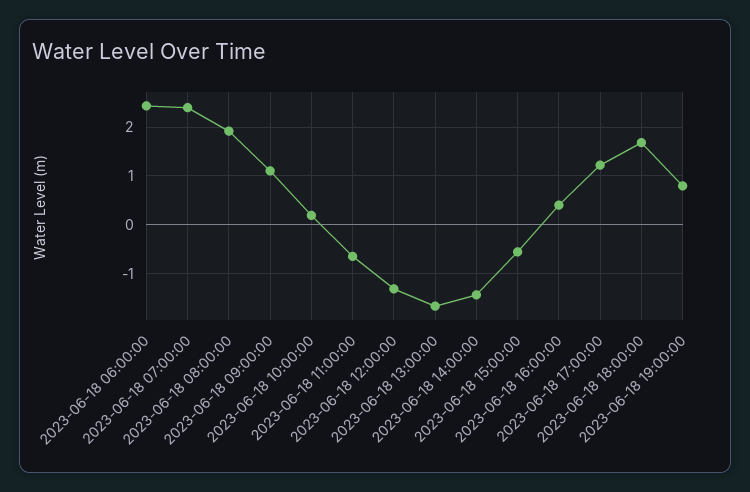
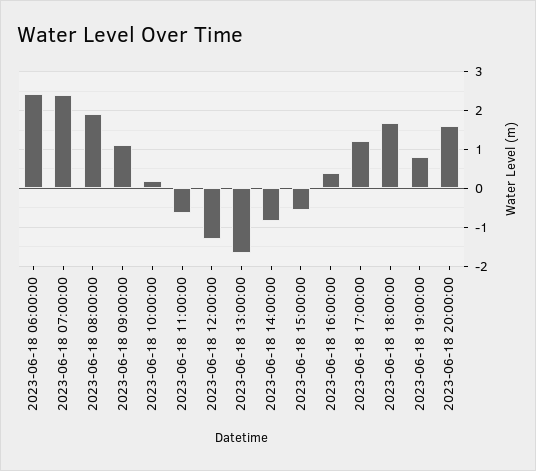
2023-06-18 14:00:00: -1.4 -> -0.8
2023-06-18 20:00:00: none -> 1.6

